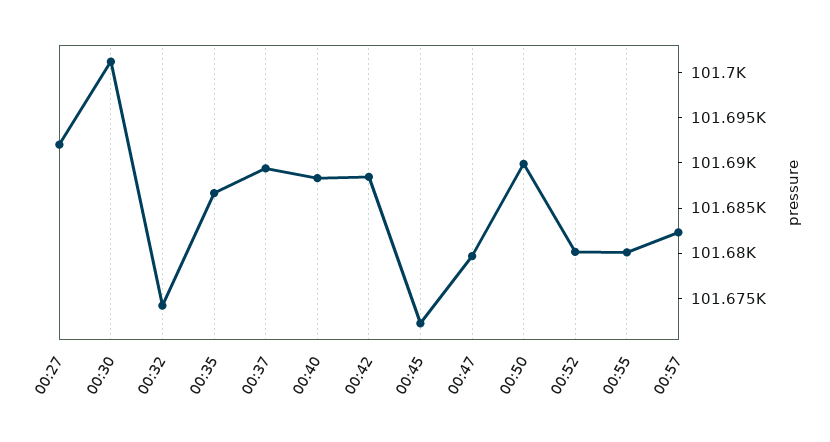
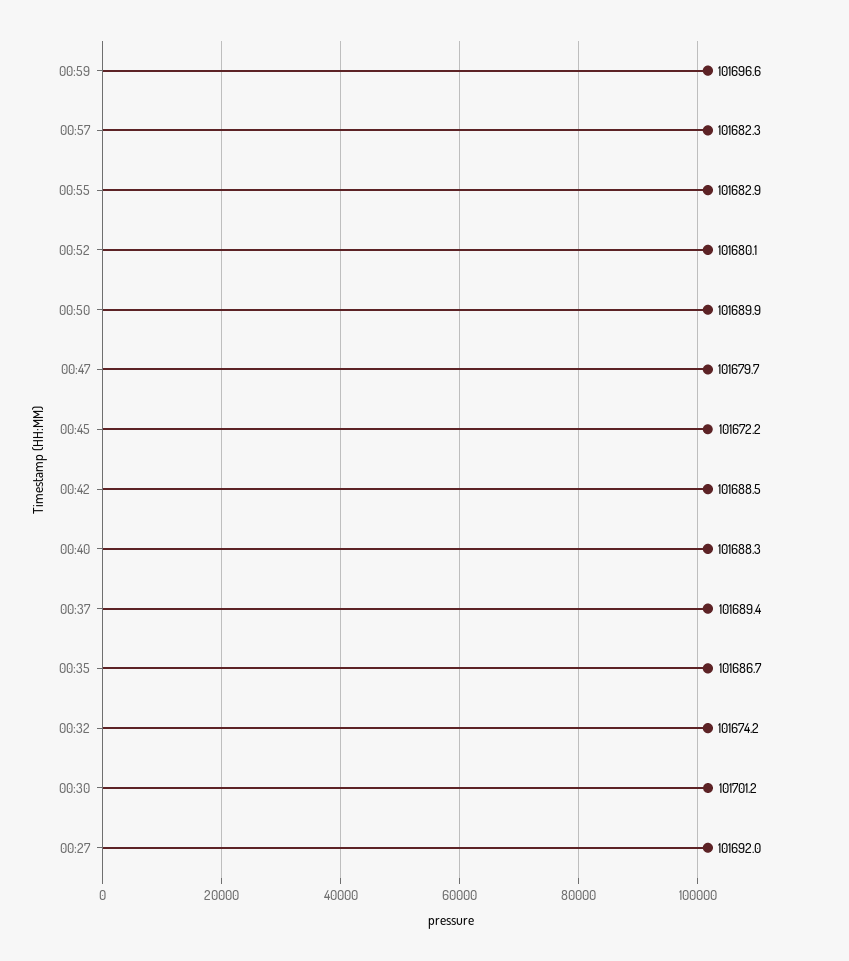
00:55: 101680 -> 101682.9
00:59: none -> 101696.6

